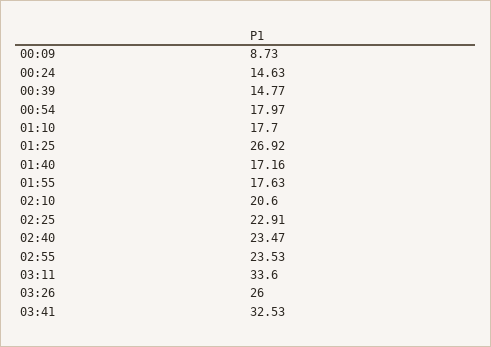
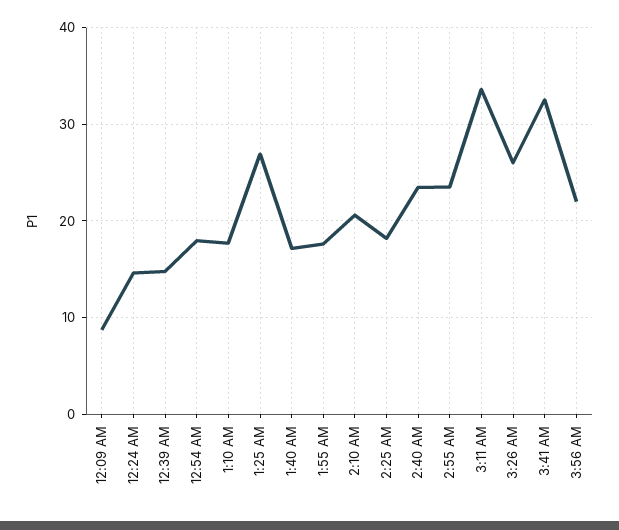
02:25: 22.91 -> 18
3:56 AM: none -> 22

